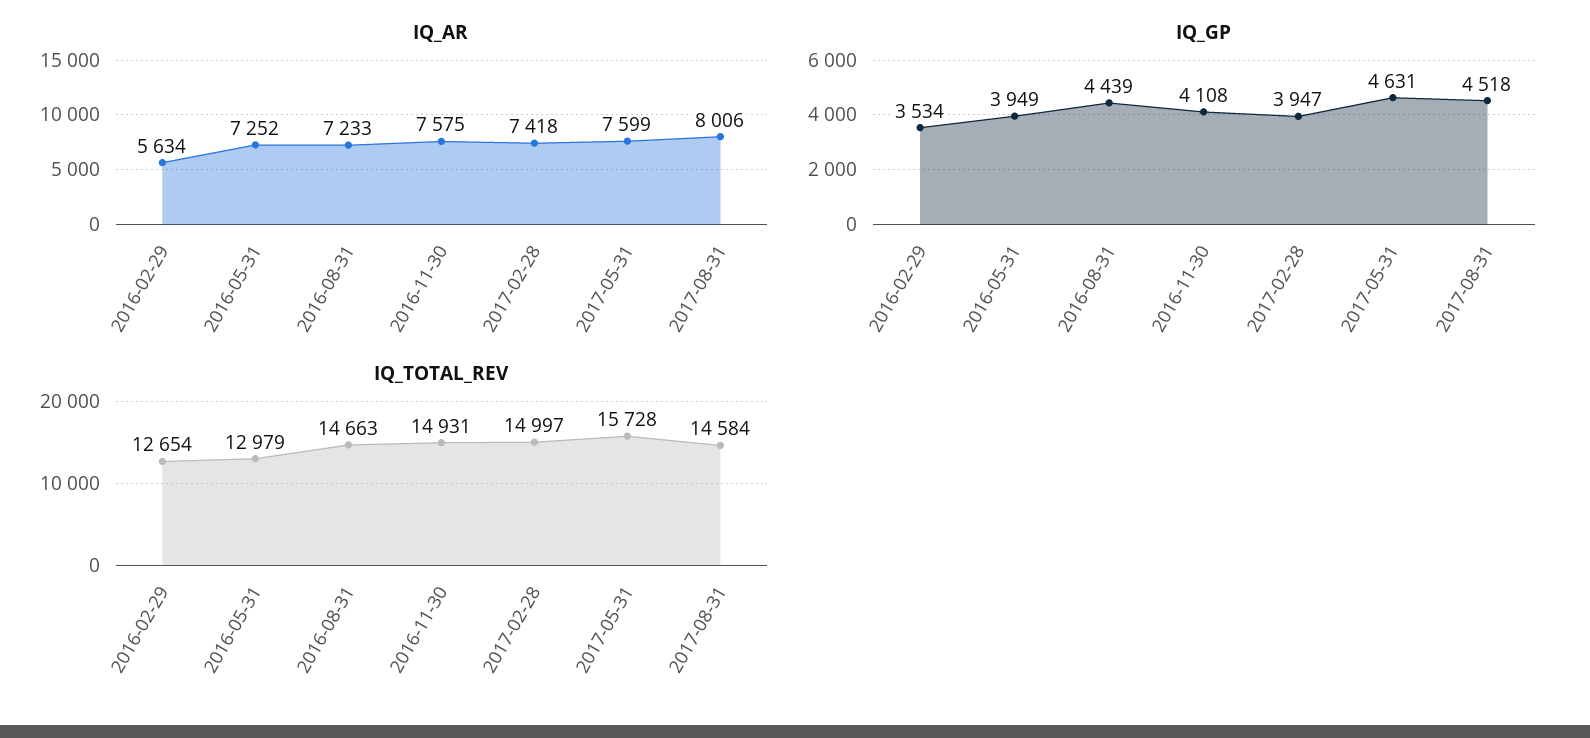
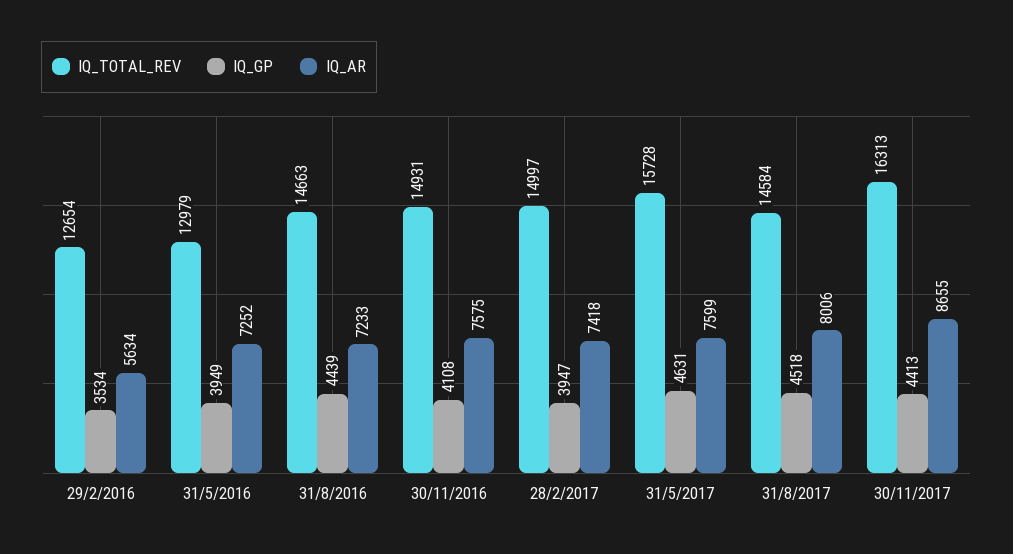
IQ_TOTAL_REV, 30/11/2017: none -> 16313
IQ_GP, 30/11/2017: none -> 4413
IQ_AR, 30/11/2017: none -> 8655

